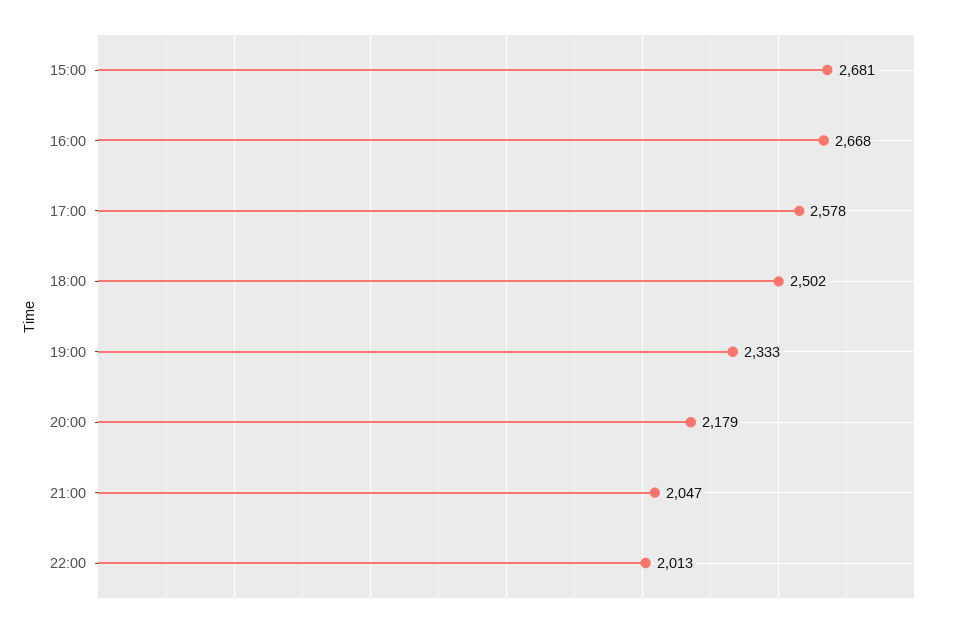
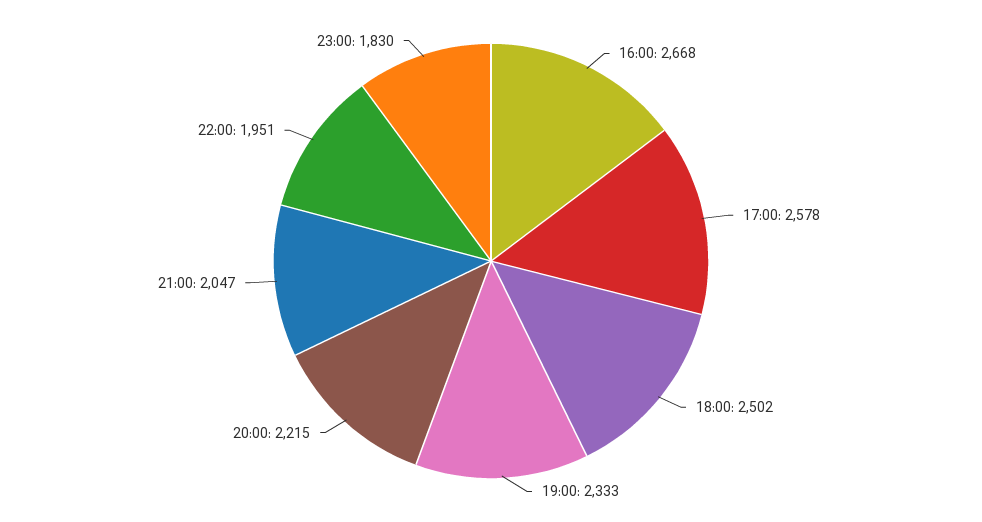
15:00: 2681 -> none
20:00: 2179 -> 2215
22:00: 2013 -> 1951
23:00: none -> 1830

